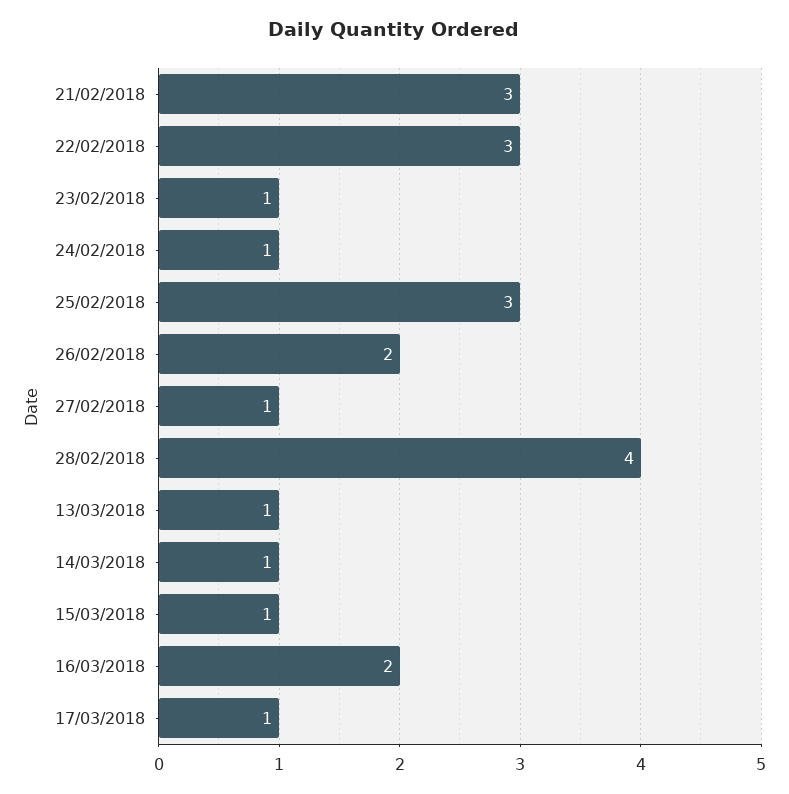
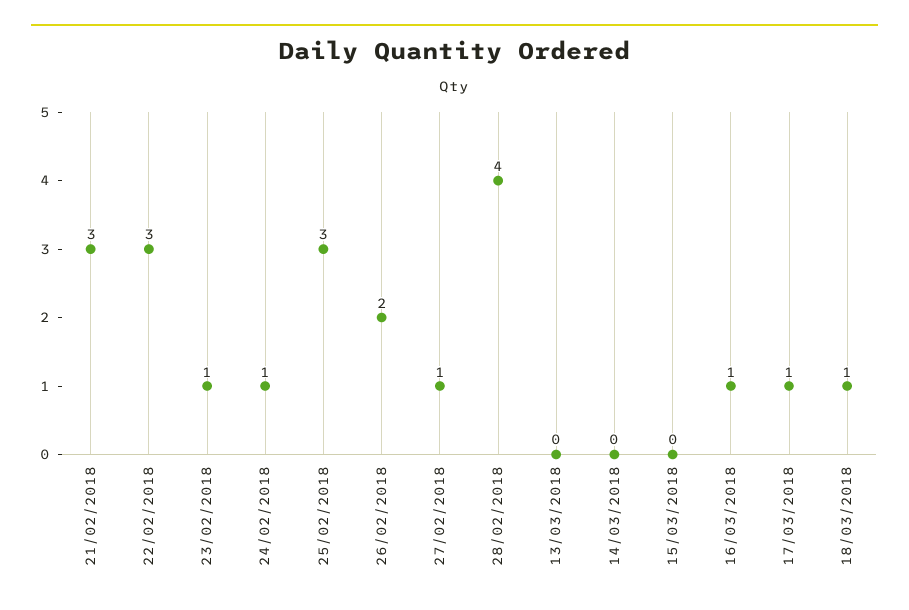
13/03/2018: 1 -> 0
14/03/2018: 1 -> 0
15/03/2018: 1 -> 0
16/03/2018: 2 -> 1
18/03/2018: none -> 1

